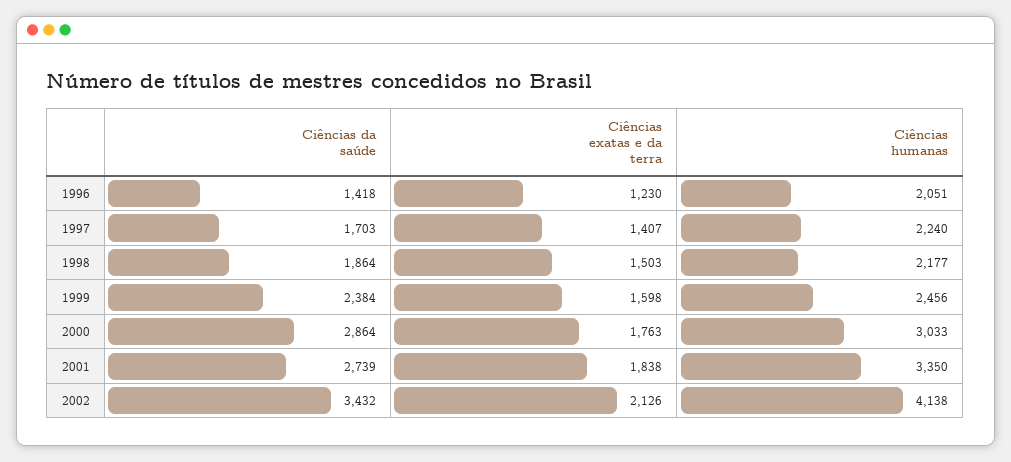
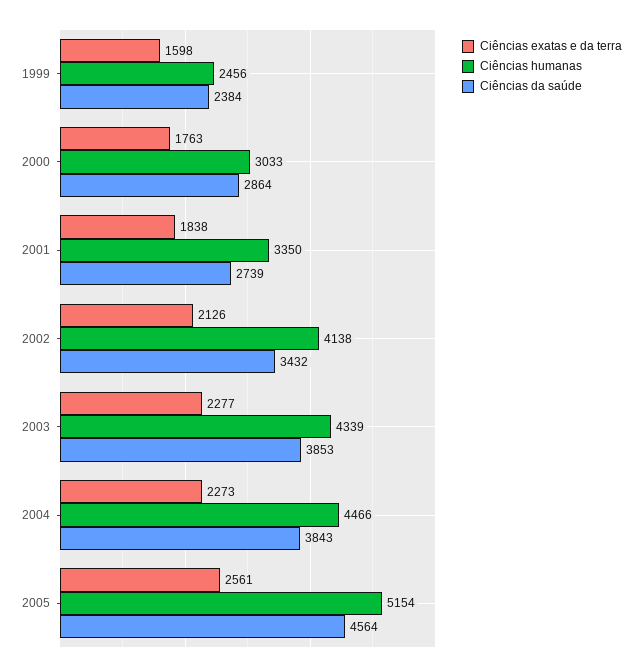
Ciências da saúde, 1996: 1418 -> none
Ciências exatas e da terra, 1996: 1230 -> none
Ciências humanas, 1996: 2051 -> none
Ciências da saúde, 1997: 1703 -> none
Ciências exatas e da terra, 1997: 1407 -> none
Ciências humanas, 1997: 2240 -> none
Ciências da saúde, 1998: 1864 -> none
Ciências exatas e da terra, 1998: 1503 -> none
Ciências humanas, 1998: 2177 -> none
Ciências exatas e da terra, 2003: none -> 2277
Ciências humanas, 2003: none -> 4339
Ciências da saúde, 2003: none -> 3853
Ciências exatas e da terra, 2004: none -> 2273
Ciências humanas, 2004: none -> 4466
Ciências da saúde, 2004: none -> 3843
Ciências exatas e da terra, 2005: none -> 2561
Ciências humanas, 2005: none -> 5154
Ciências da saúde, 2005: none -> 4564

